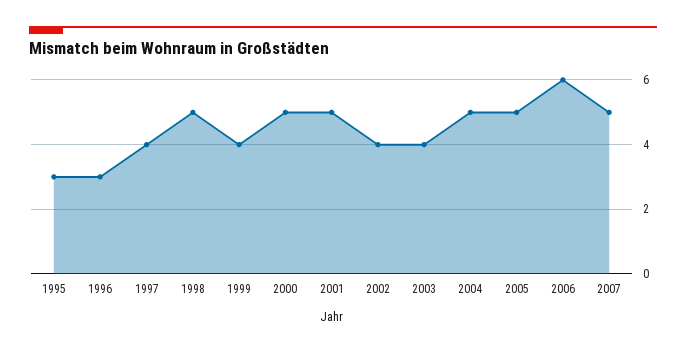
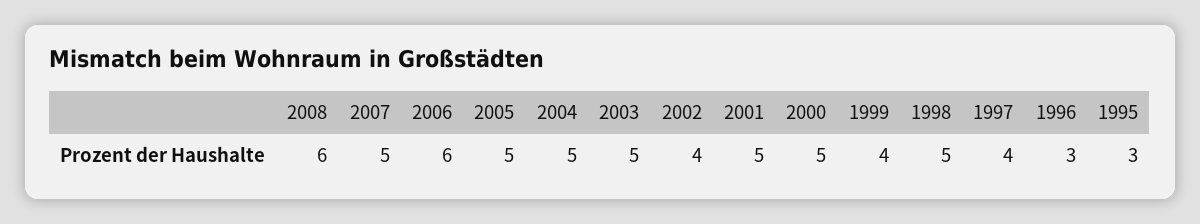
2003: 4 -> 5
2008: none -> 6

